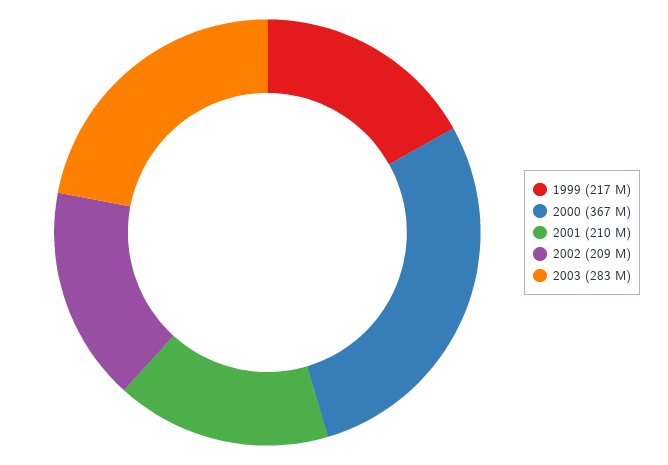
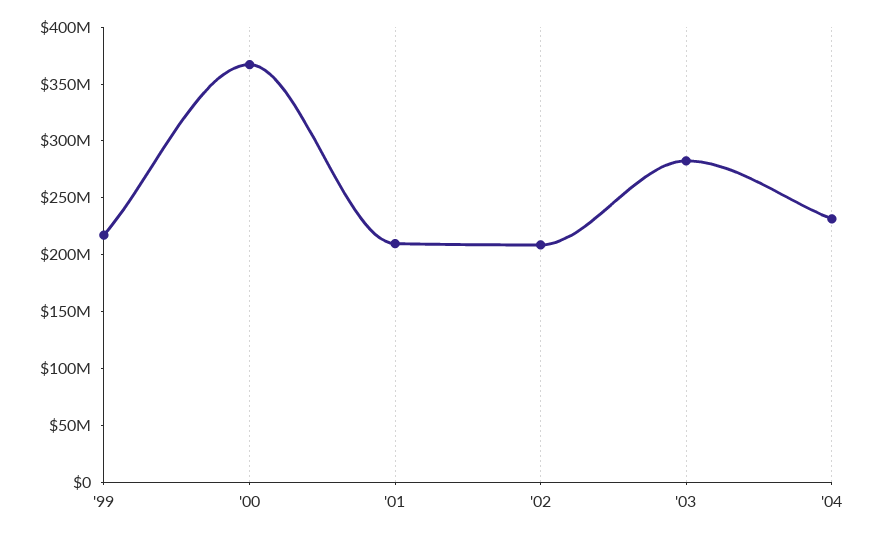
'04: none -> 230000000

